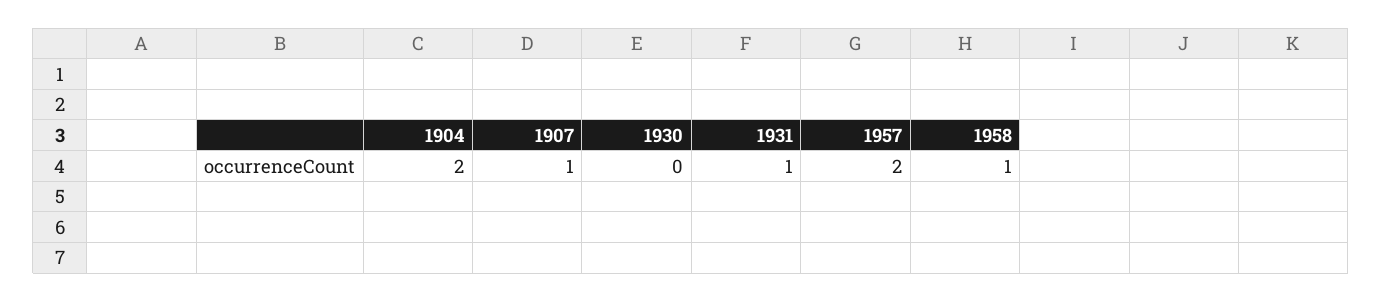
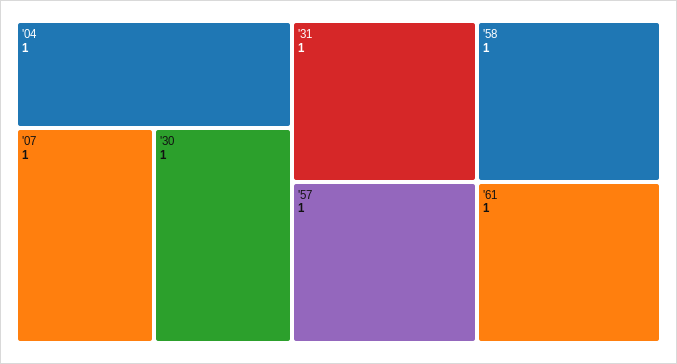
1904: 2 -> 1
1930: 0 -> 1
1957: 2 -> 1
'61: none -> 1

